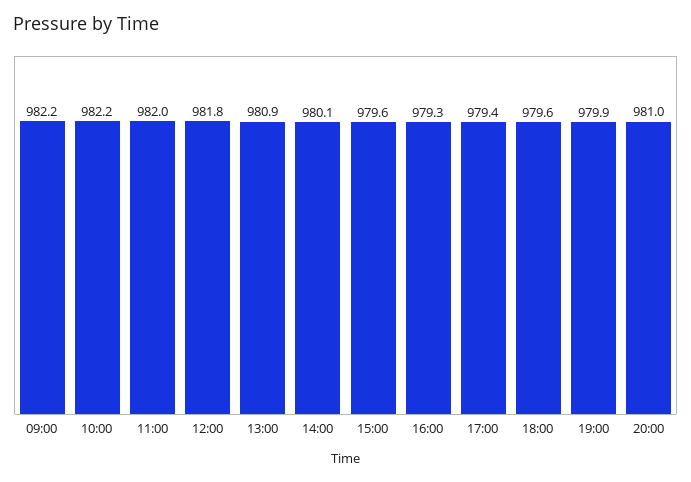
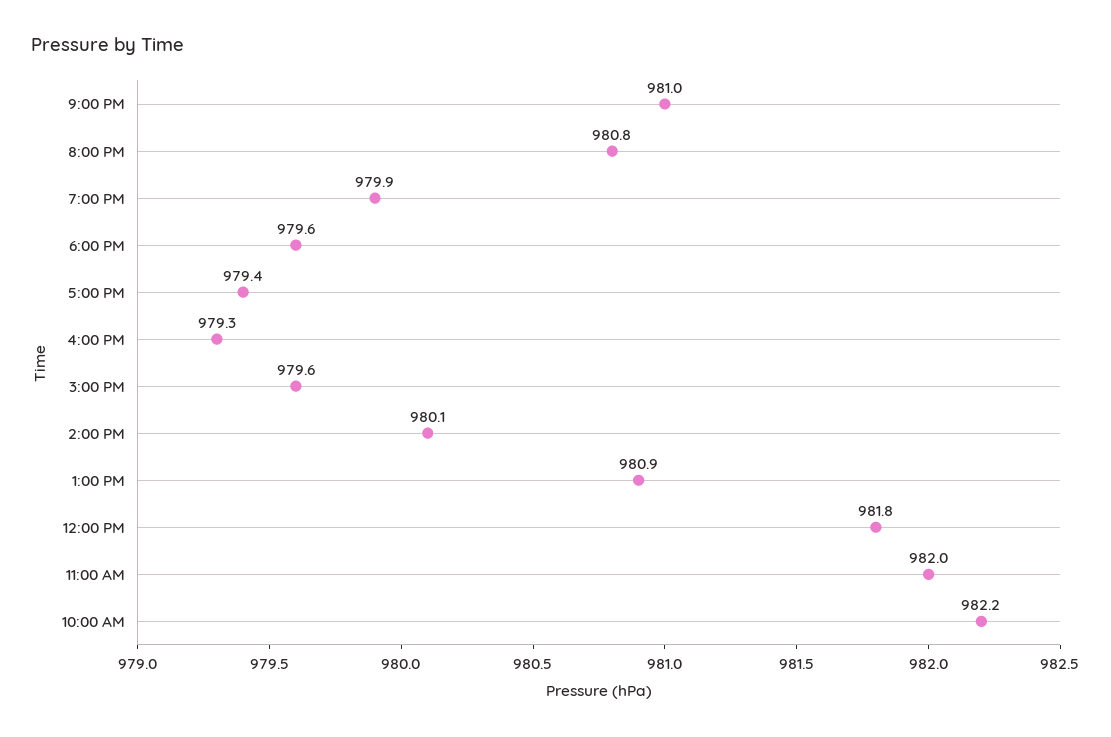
09:00: 982.2 -> none
20:00: 981 -> 980.8
9:00 PM: none -> 981

